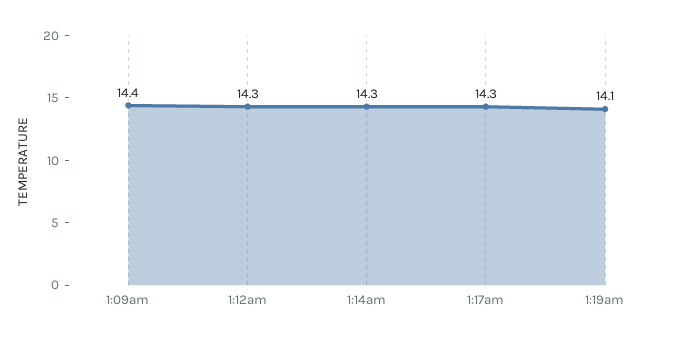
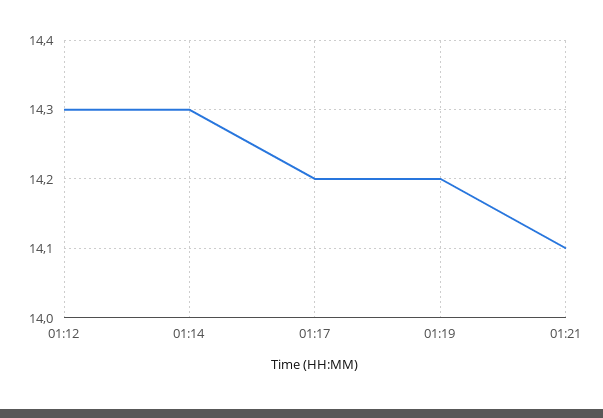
1:09am: 14.4 -> none
1:17am: 14.3 -> 14.2
1:19am: 14.1 -> 14.2
01:21: none -> 14.1

